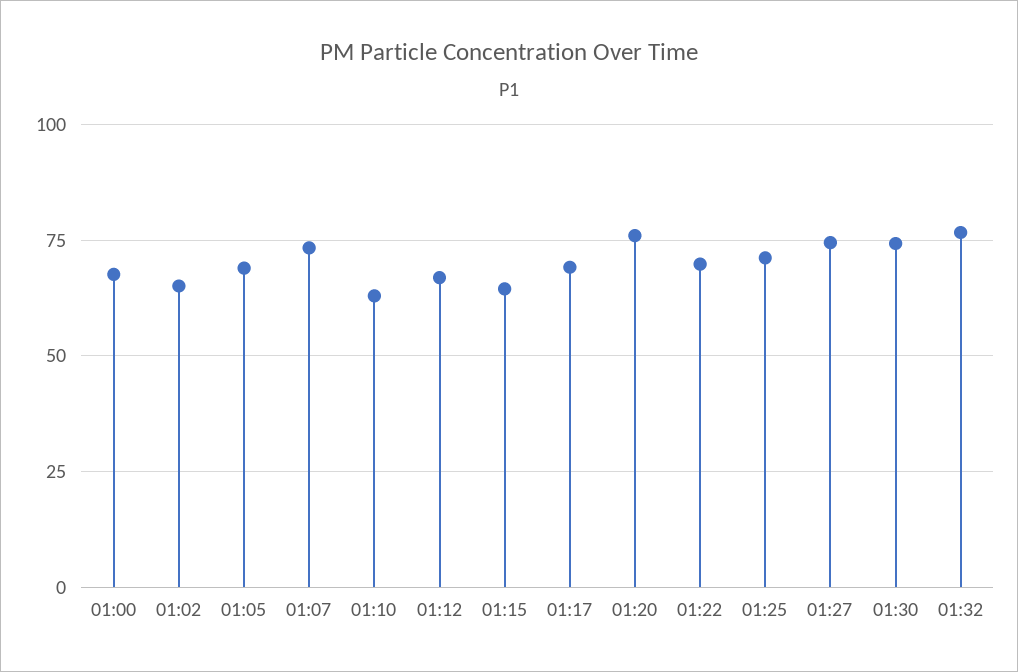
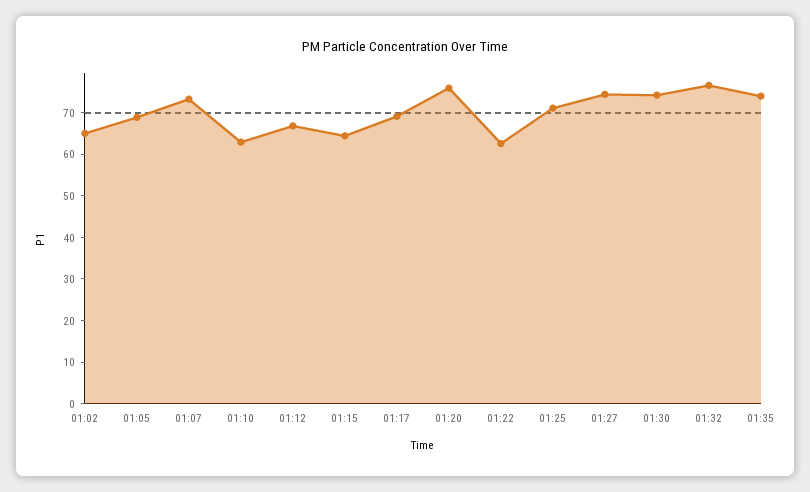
01:00: 67.5 -> none
01:22: 70 -> 62
01:35: none -> 74

